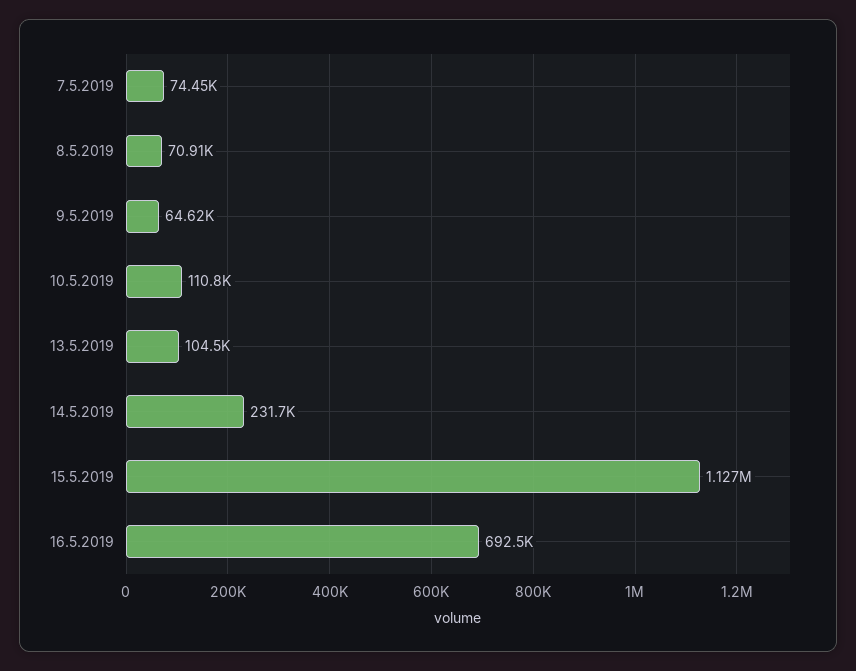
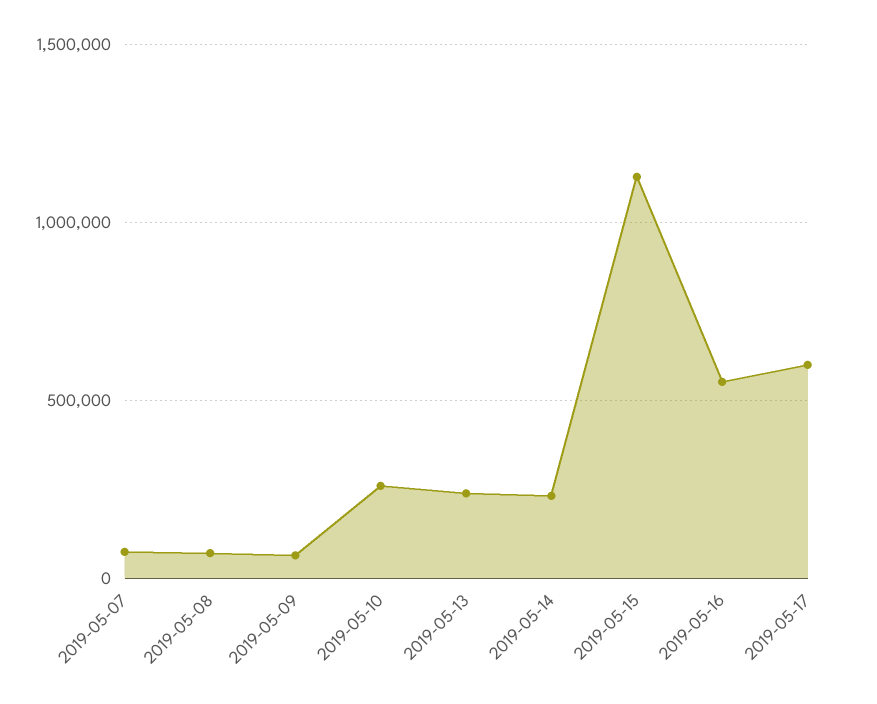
10.5.2019: 110800 -> 250000
13.5.2019: 104500 -> 250000
16.5.2019: 692500 -> 550000
2019-05-17: none -> 600000

